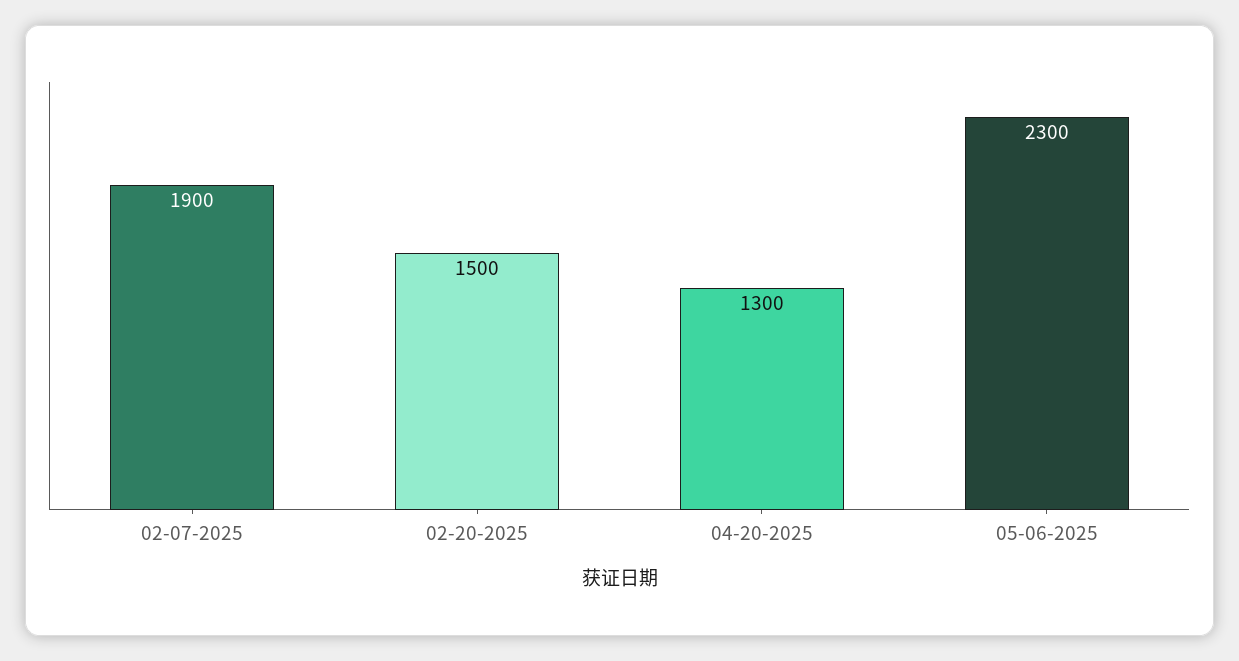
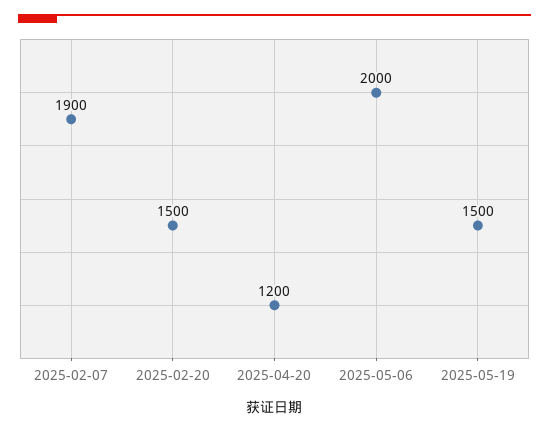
04-20-2025: 1300 -> 1200
05-06-2025: 2300 -> 2000
2025-05-19: none -> 1500

